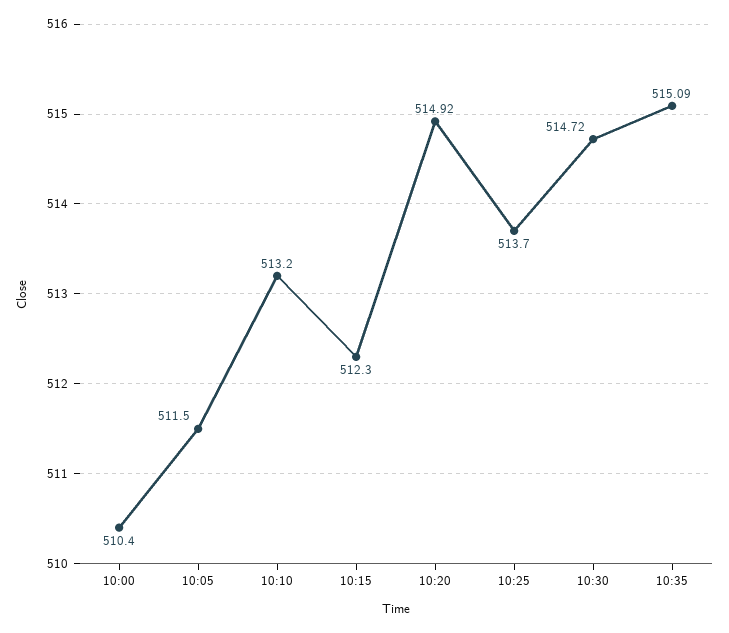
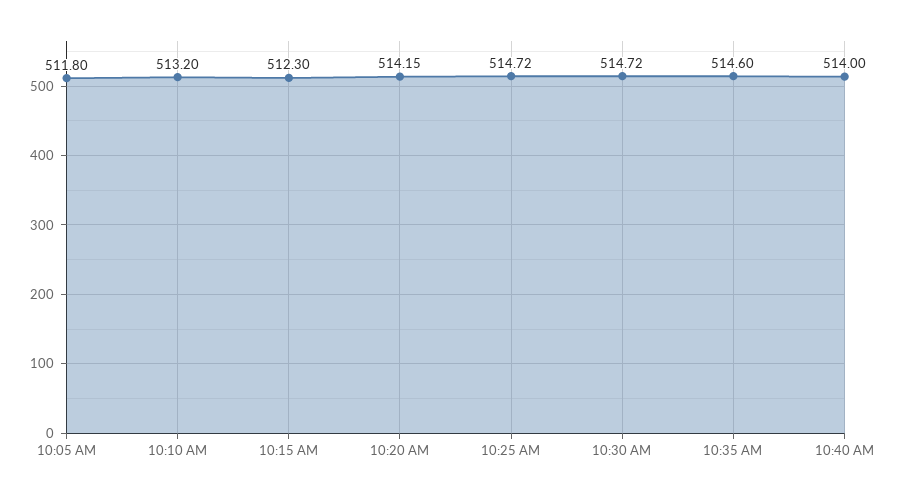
10:00: 510.4 -> none
10:05: 511.5 -> 511.8
10:20: 514.92 -> 514.15
10:25: 513.7 -> 514.72
10:35: 515.09 -> 514.6
10:40 AM: none -> 514

